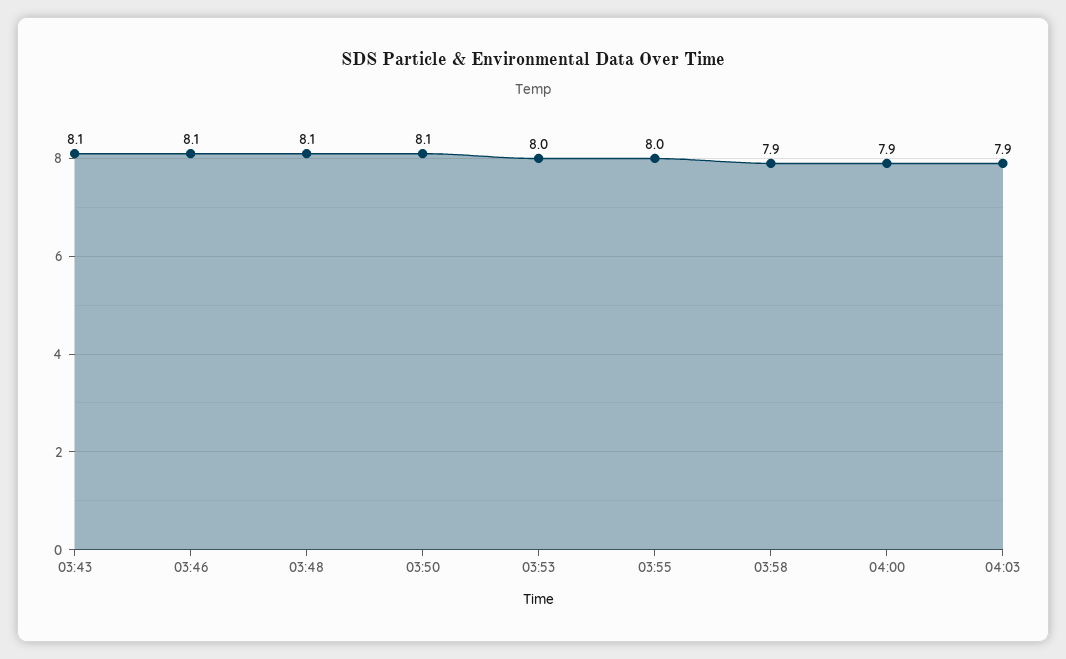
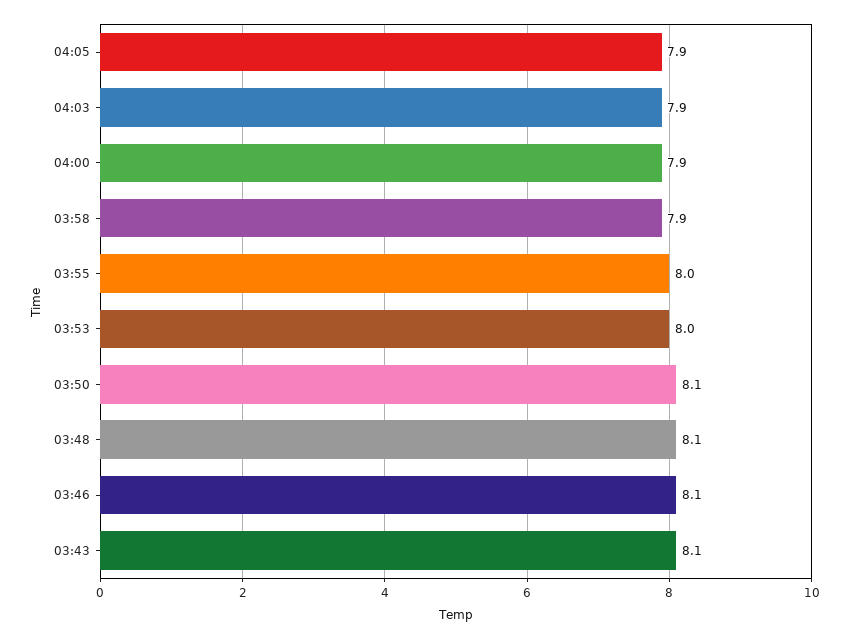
04:05: none -> 7.9

